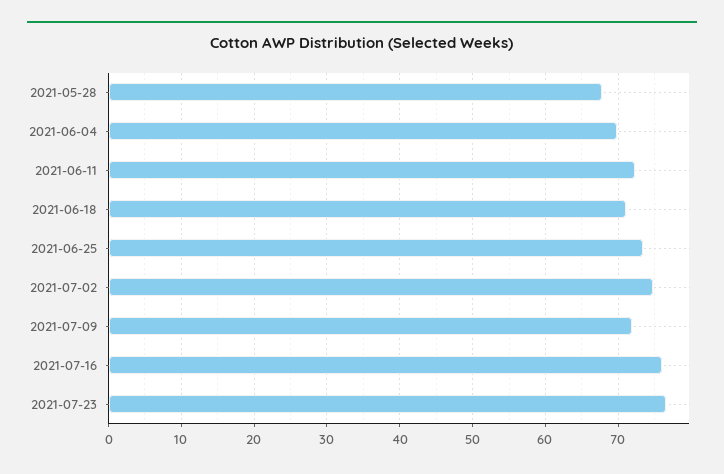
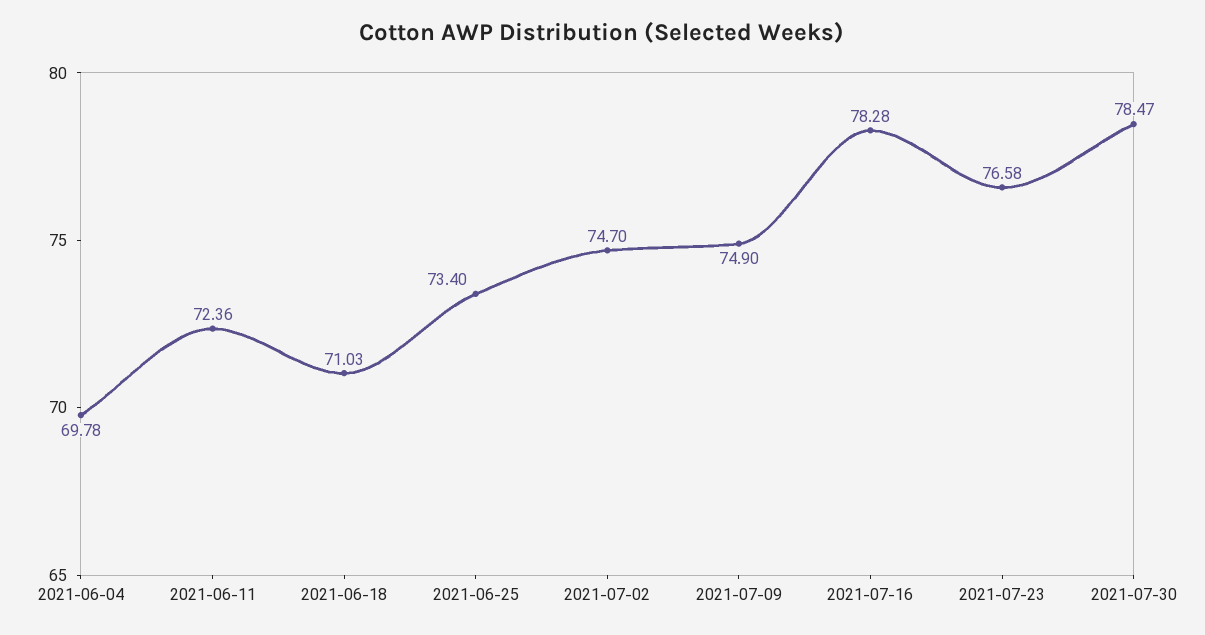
2021-05-28: 68 -> none
2021-07-09: 72 -> 74.9
2021-07-16: 76 -> 78.28
2021-07-30: none -> 78.47

